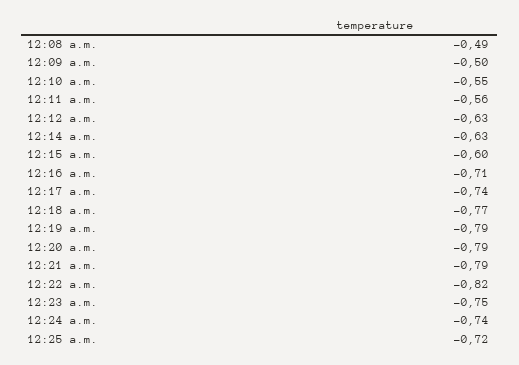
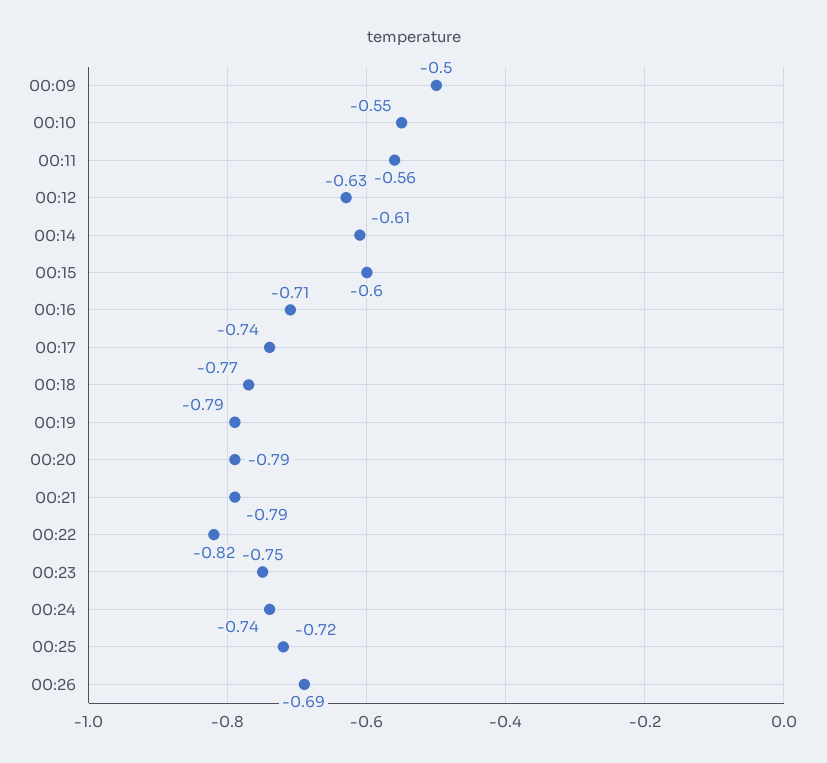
12:08 a.m.: -0.49 -> none
12:14 a.m.: -0.63 -> -0.61
00:26: none -> -0.69

